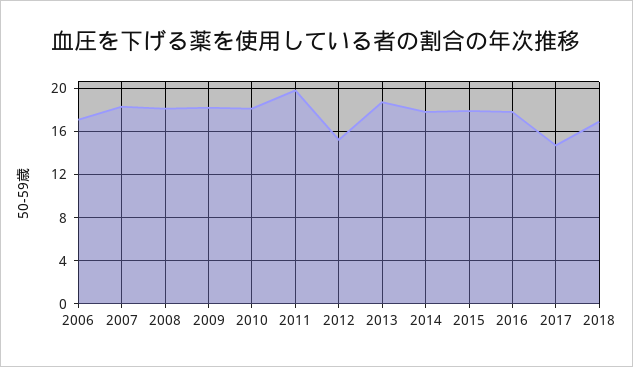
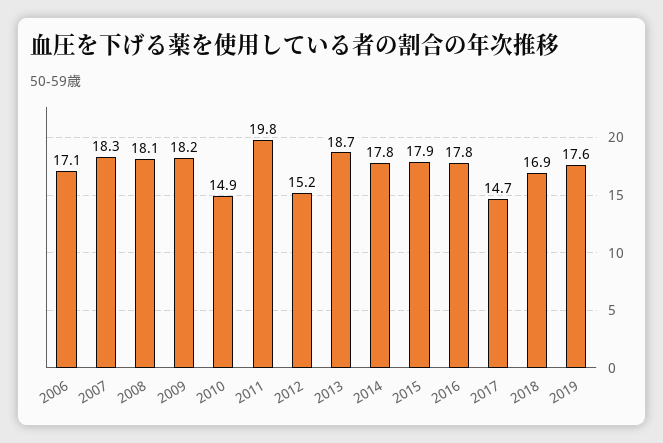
2010: 18 -> 14.9
2019: none -> 17.6

